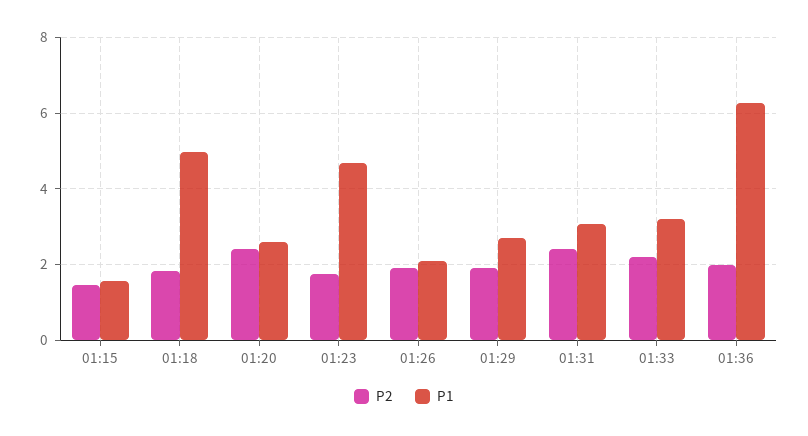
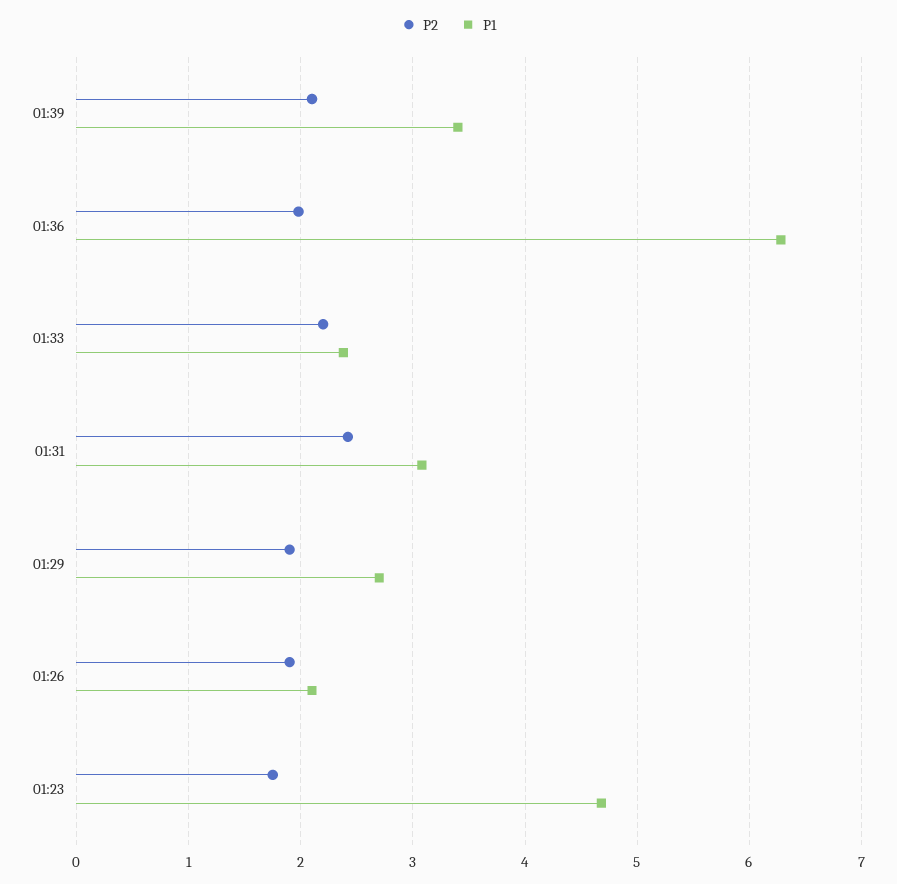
P2, 01:15: 1.4 -> none
P1, 01:15: 1.6 -> none
P2, 01:18: 1.8 -> none
P1, 01:18: 5 -> none
P2, 01:20: 2.4 -> none
P1, 01:20: 2.6 -> none
P1, 01:33: 3.2 -> 2.4
P2, 01:39: none -> 2.1
P1, 01:39: none -> 3.4

